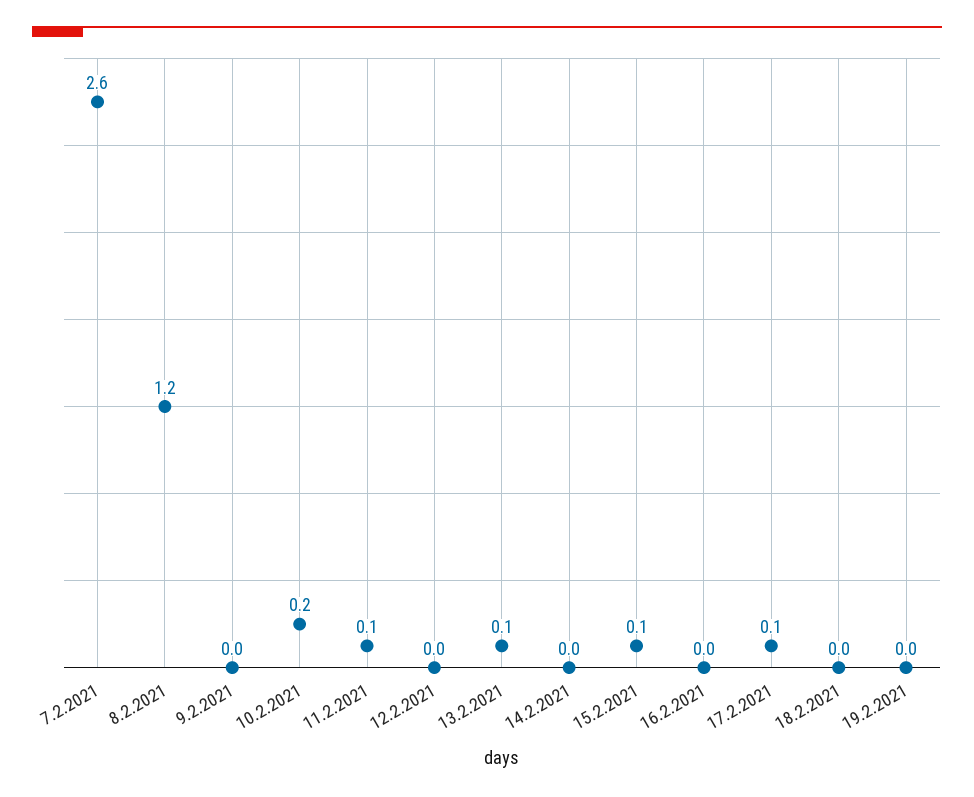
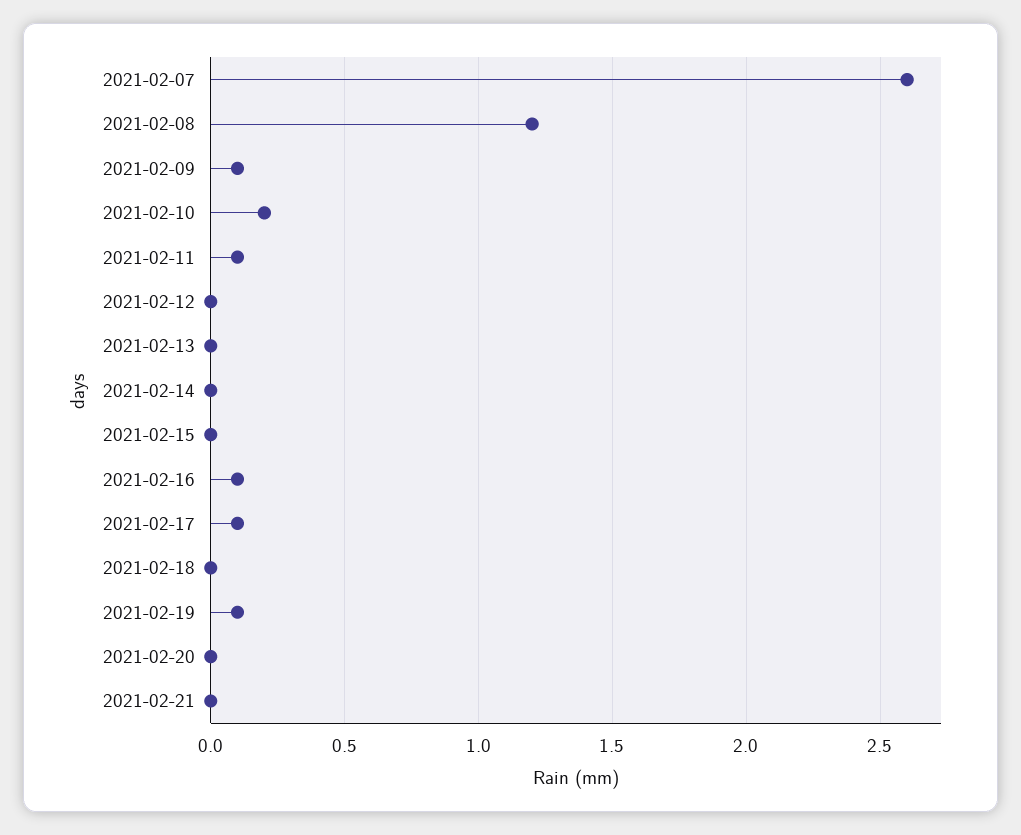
9.2.2021: 0 -> 0.1
13.2.2021: 0.1 -> 0
15.2.2021: 0.1 -> 0
16.2.2021: 0 -> 0.1
19.2.2021: 0 -> 0.1
2021-02-20: none -> 0
2021-02-21: none -> 0

